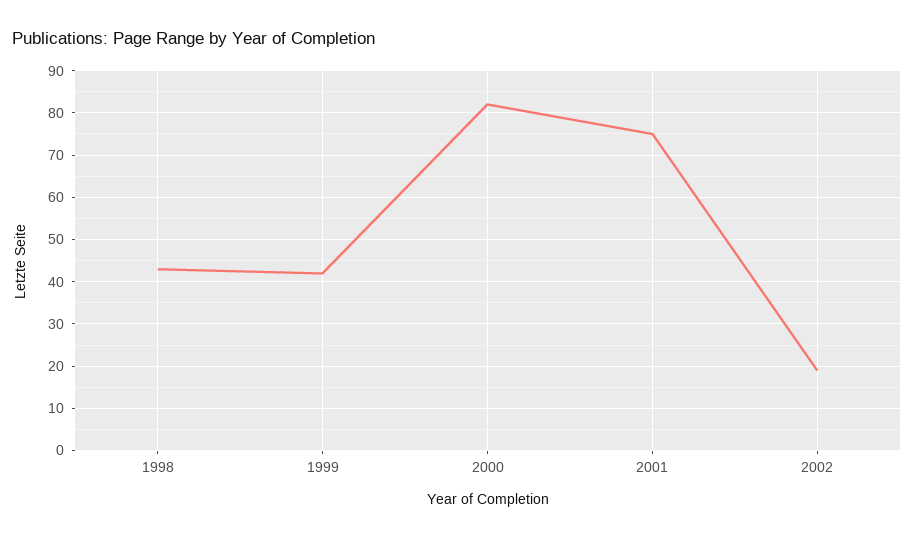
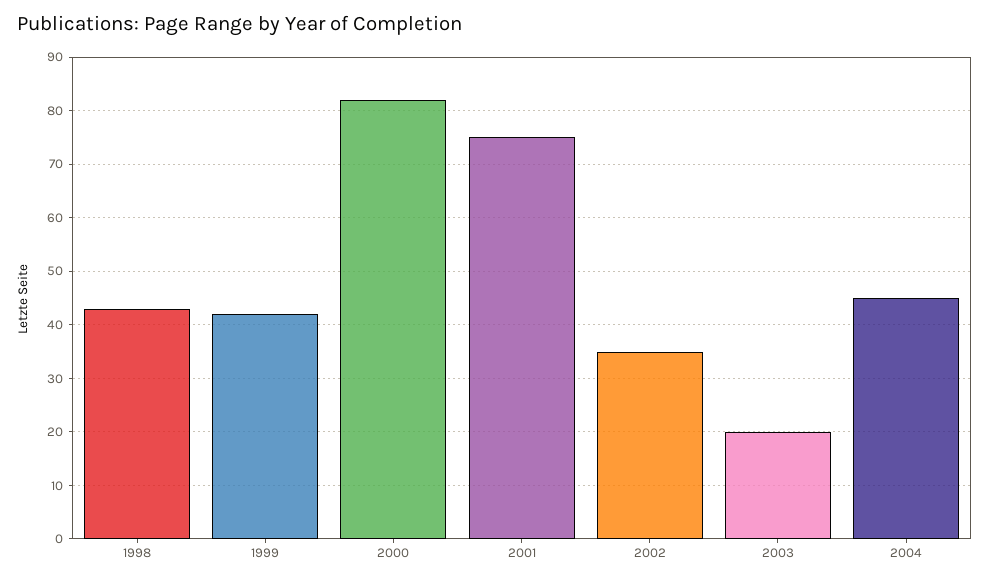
2002: 20 -> 35
2003: none -> 20
2004: none -> 45

